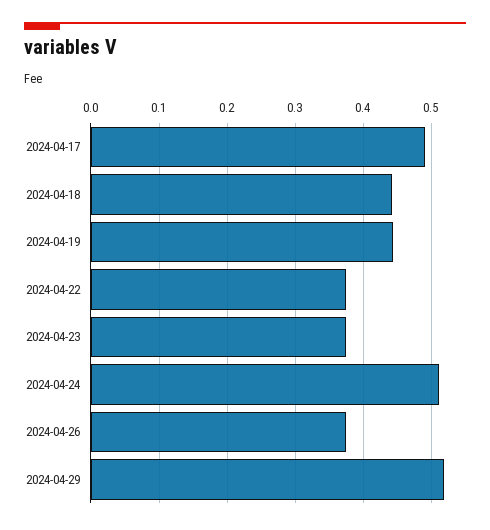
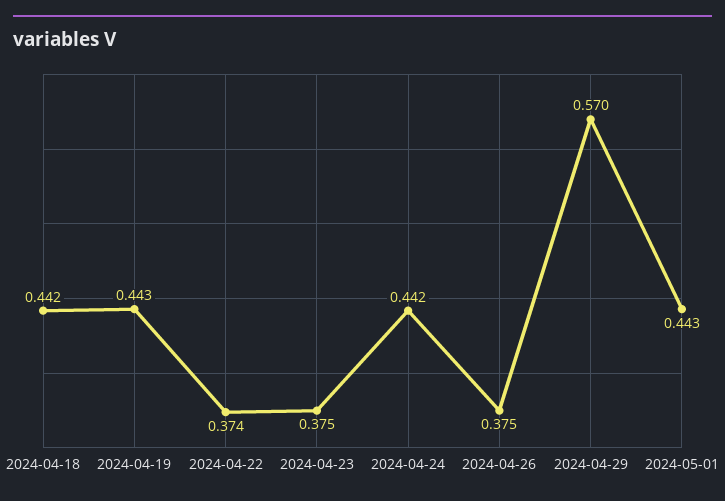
2024-04-17: 0.49 -> none
2024-04-24: 0.51 -> 0.442
2024-04-29: 0.52 -> 0.57
2024-05-01: none -> 0.443

